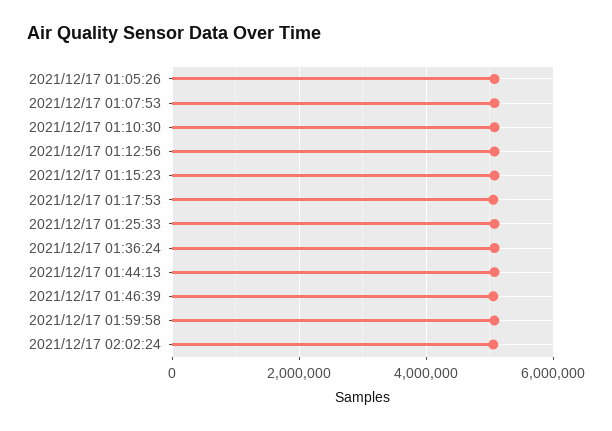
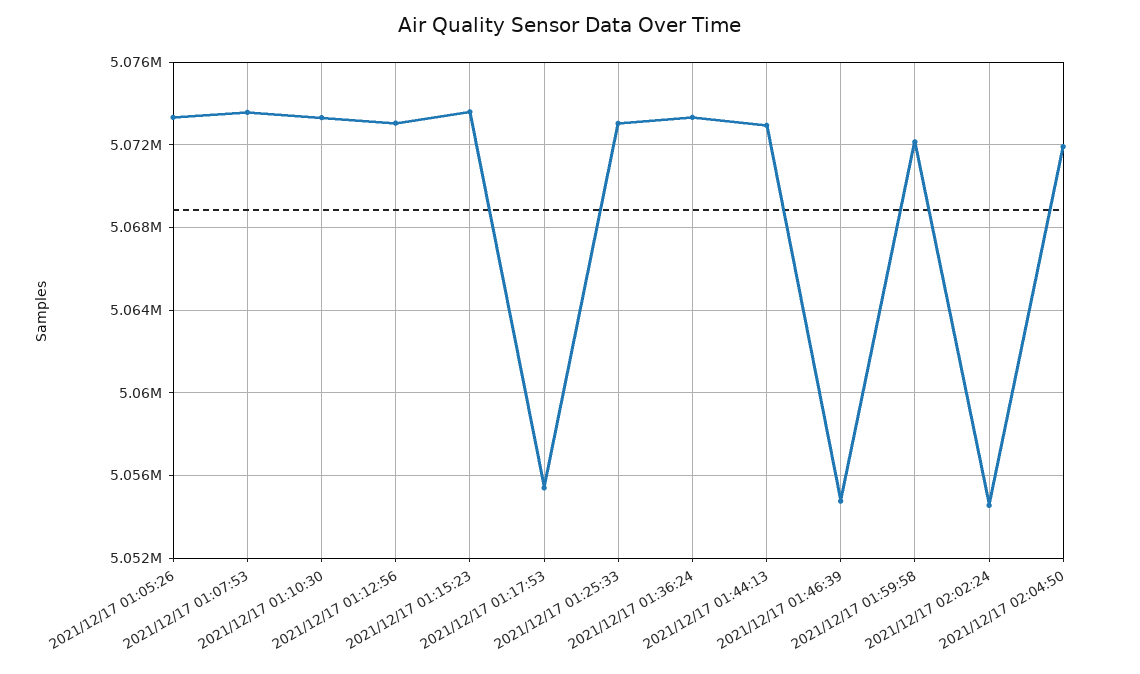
2021/12/17 02:04:50: none -> 5072000

